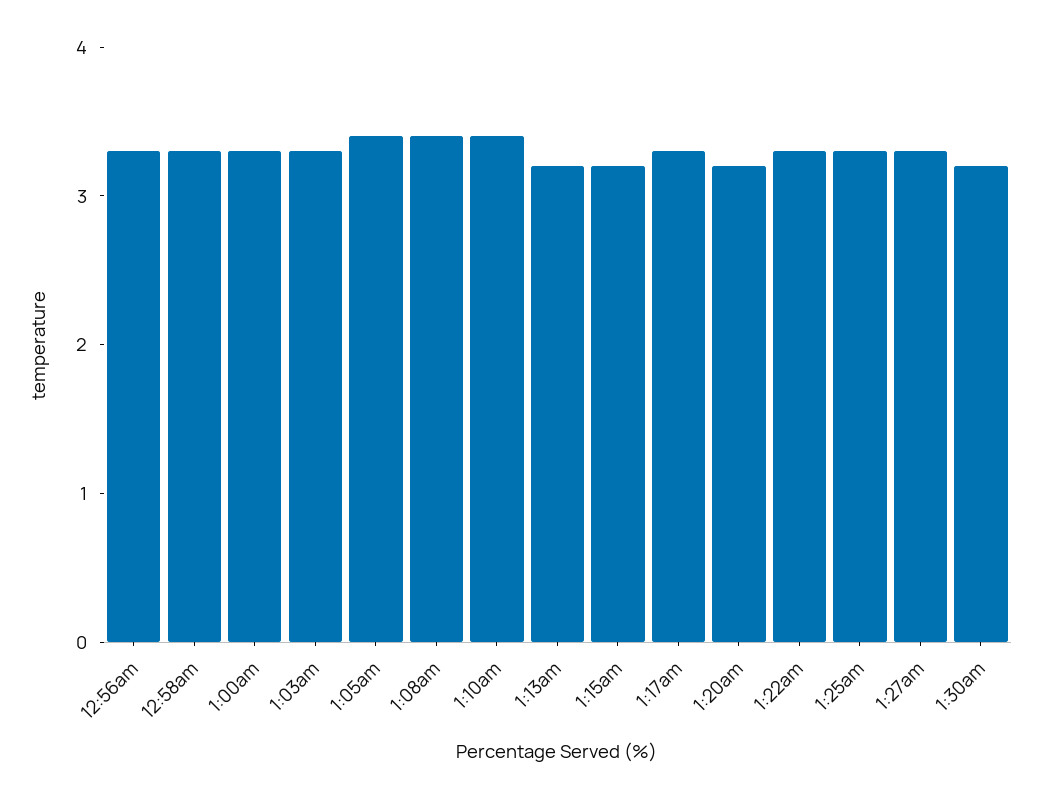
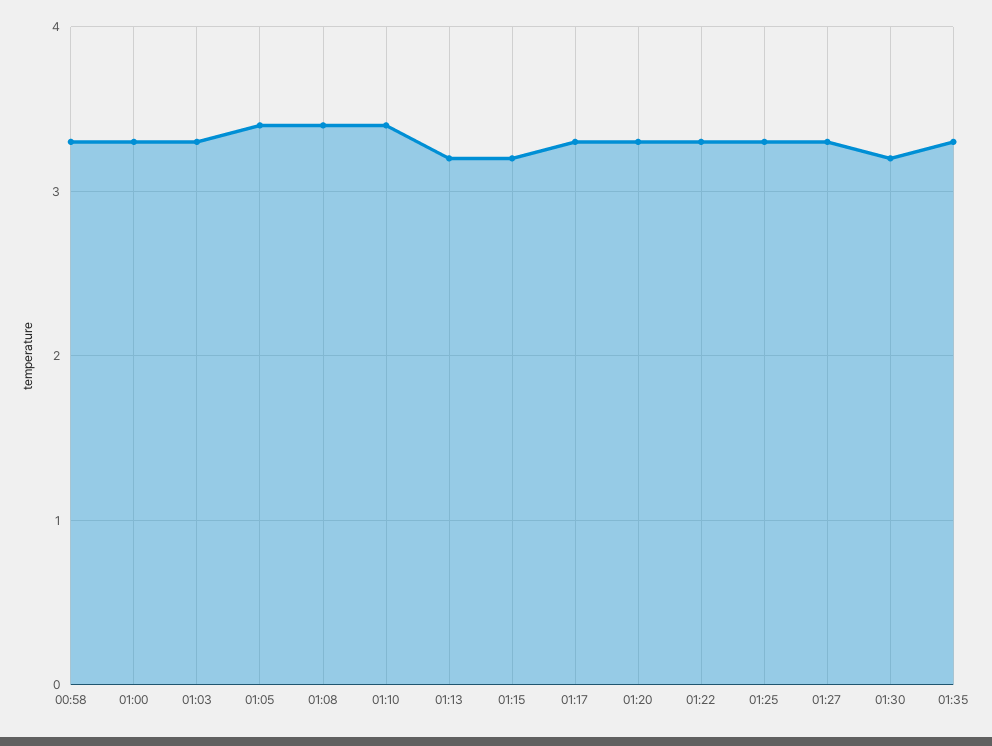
12:56am: 3.3 -> none
1:20am: 3.2 -> 3.3
01:35: none -> 3.3

